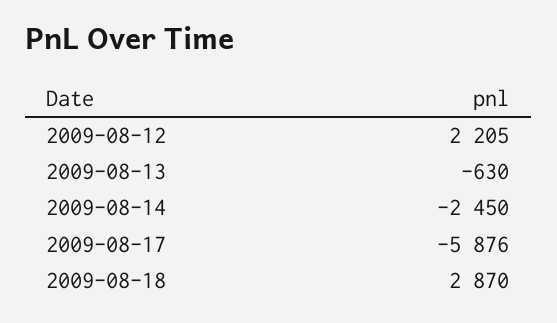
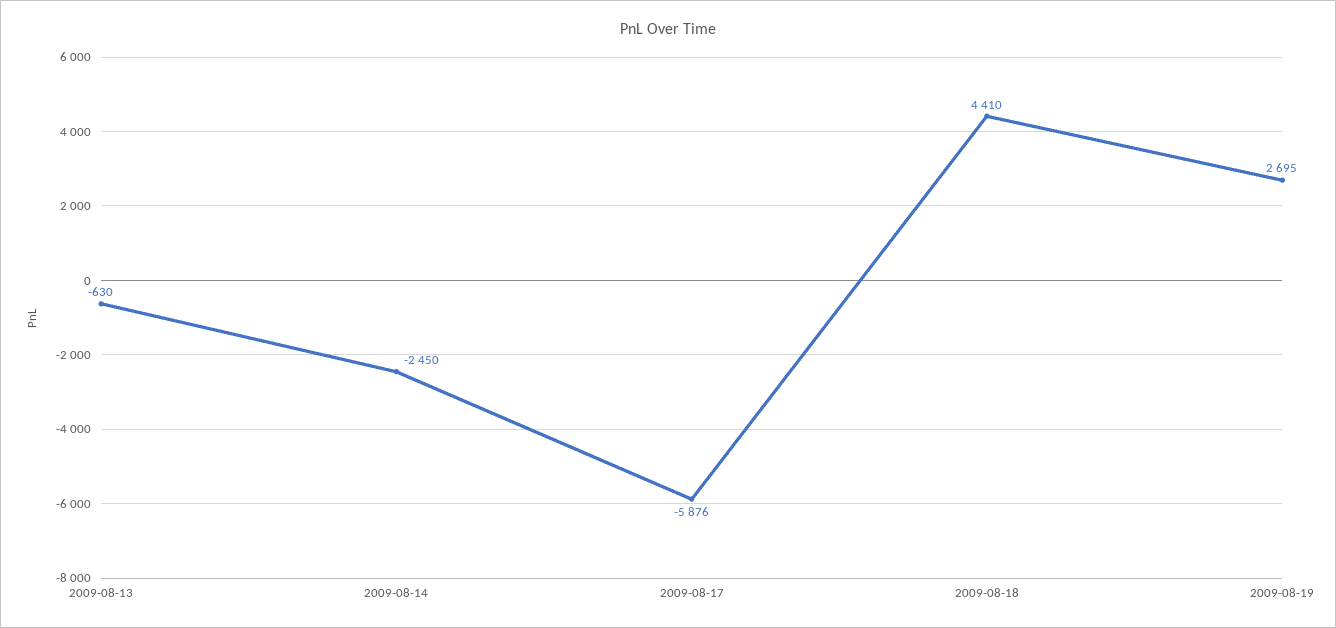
2009-08-12: 2205 -> none
2009-08-18: 2870 -> 4410
2009-08-19: none -> 2695

